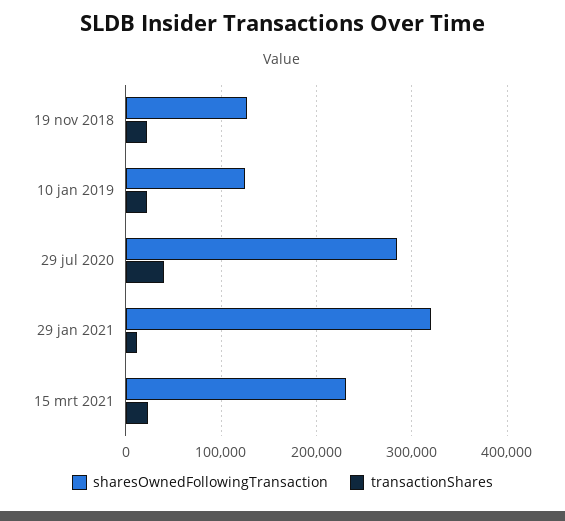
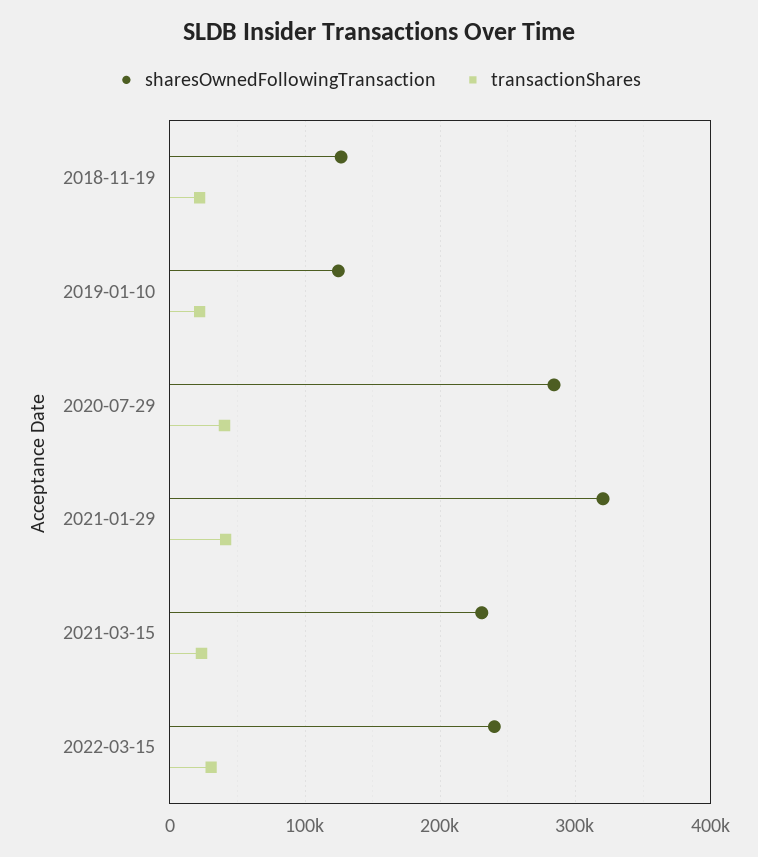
transactionShares, 29 jan 2021: 10000 -> 40000
sharesOwnedFollowingTransaction, 2022-03-15: none -> 240000
transactionShares, 2022-03-15: none -> 30000

